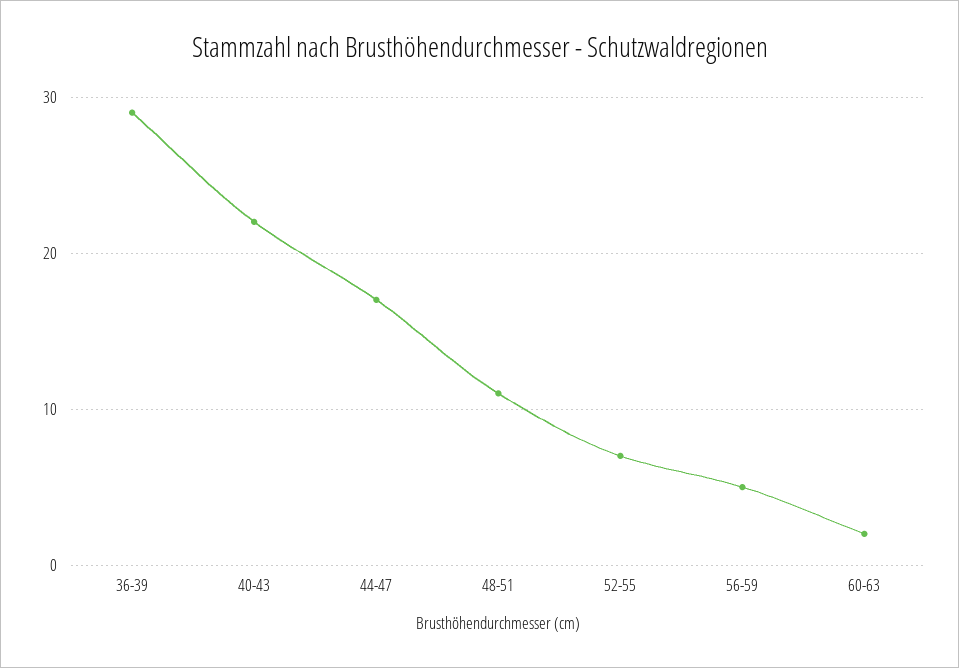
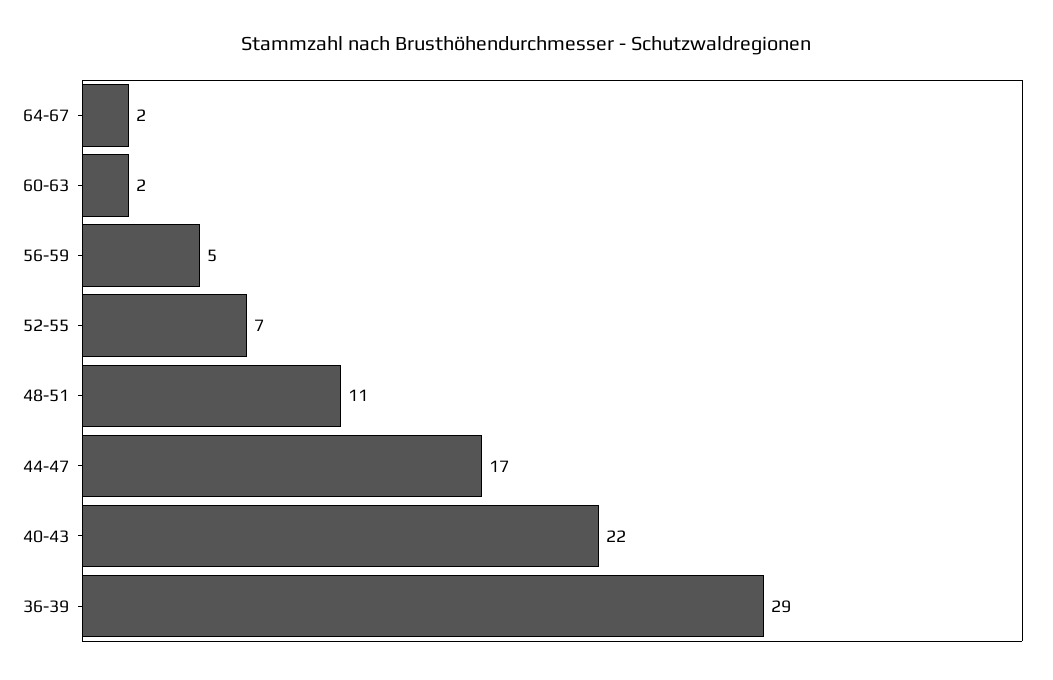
64-67: none -> 2

